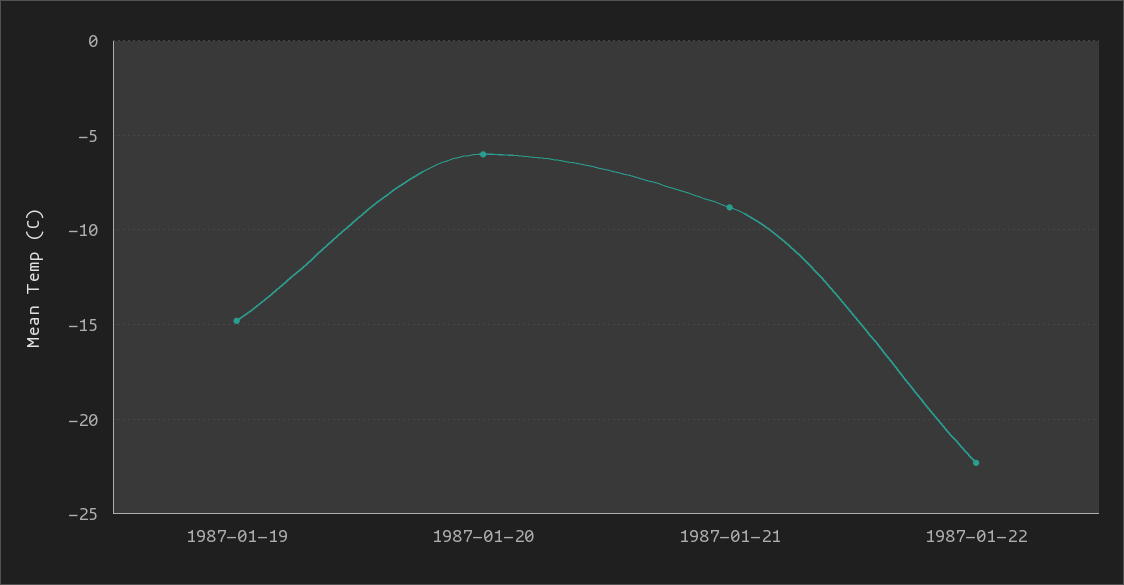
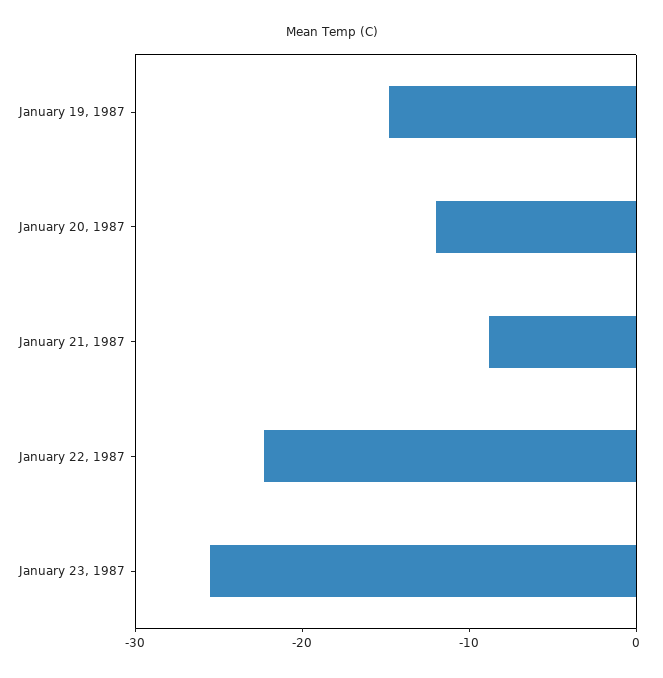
1987-01-20: -6 -> -12
January 23, 1987: none -> -26

